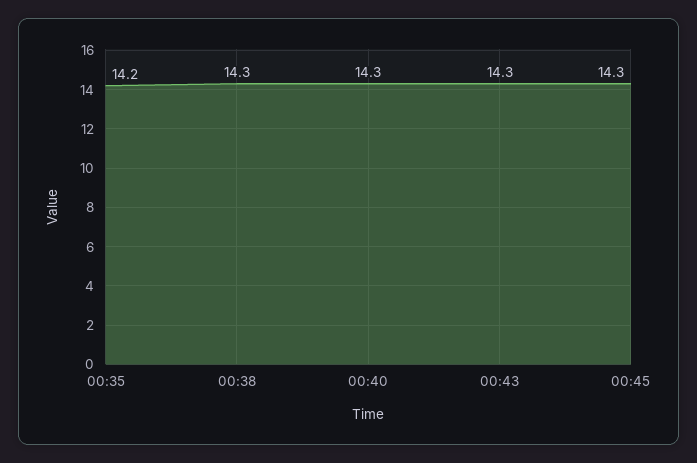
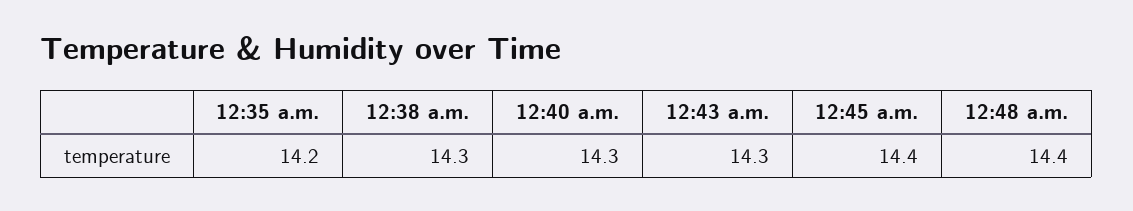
00:45: 14.3 -> 14.4
12:48 a.m.: none -> 14.4

